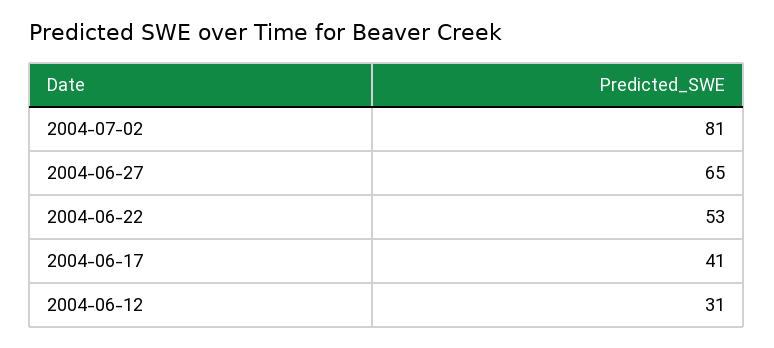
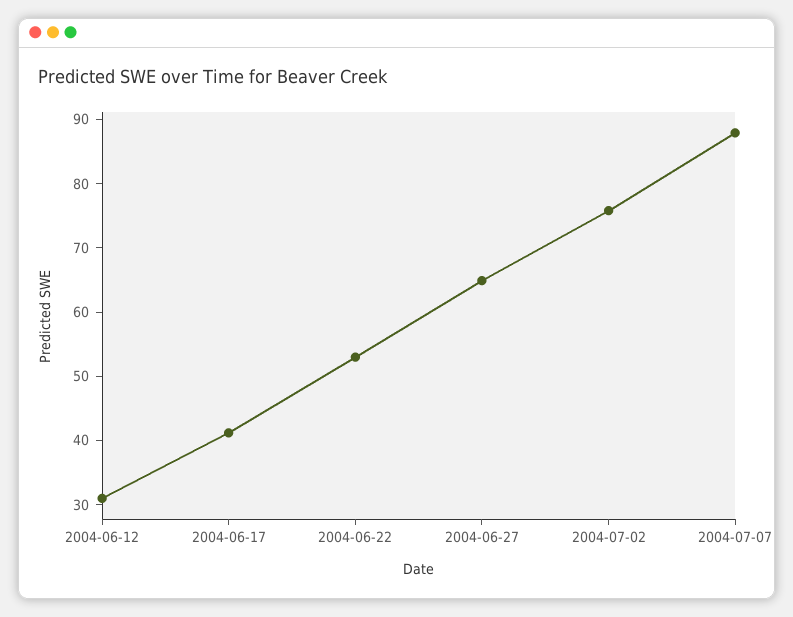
2004-07-02: 81 -> 76
2004-07-07: none -> 88

